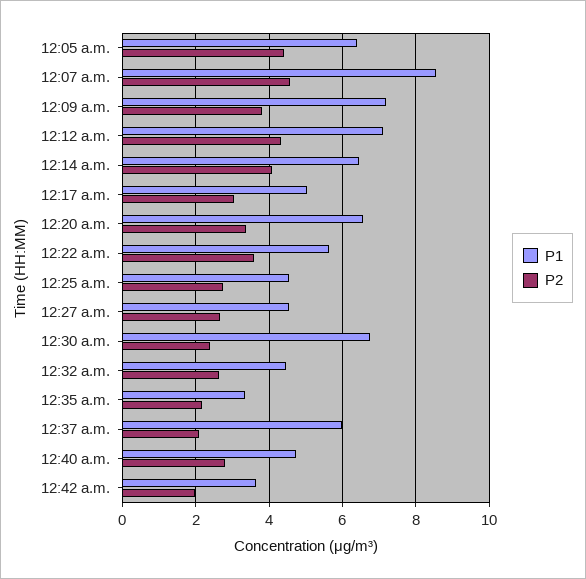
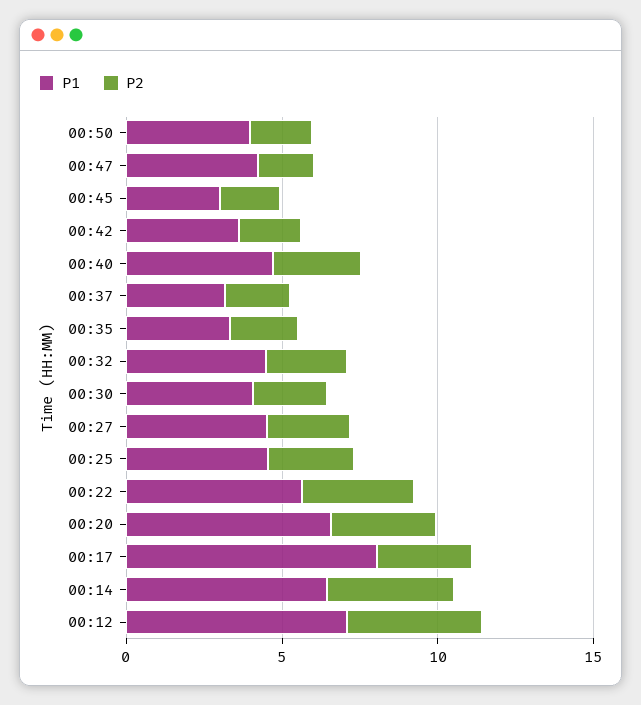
P1, 12:05 a.m.: 6.4 -> none
P2, 12:05 a.m.: 4.4 -> none
P1, 12:07 a.m.: 8.6 -> none
P2, 12:07 a.m.: 4.6 -> none
P1, 12:09 a.m.: 7.2 -> none
P2, 12:09 a.m.: 3.8 -> none
P1, 12:17 a.m.: 5 -> 8
P1, 12:30 a.m.: 6.8 -> 4
P1, 12:37 a.m.: 6 -> 3
P1, 00:50: none -> 4
P2, 00:50: none -> 2
P1, 00:47: none -> 4
P2, 00:47: none -> 2
P1, 00:45: none -> 3
P2, 00:45: none -> 2

